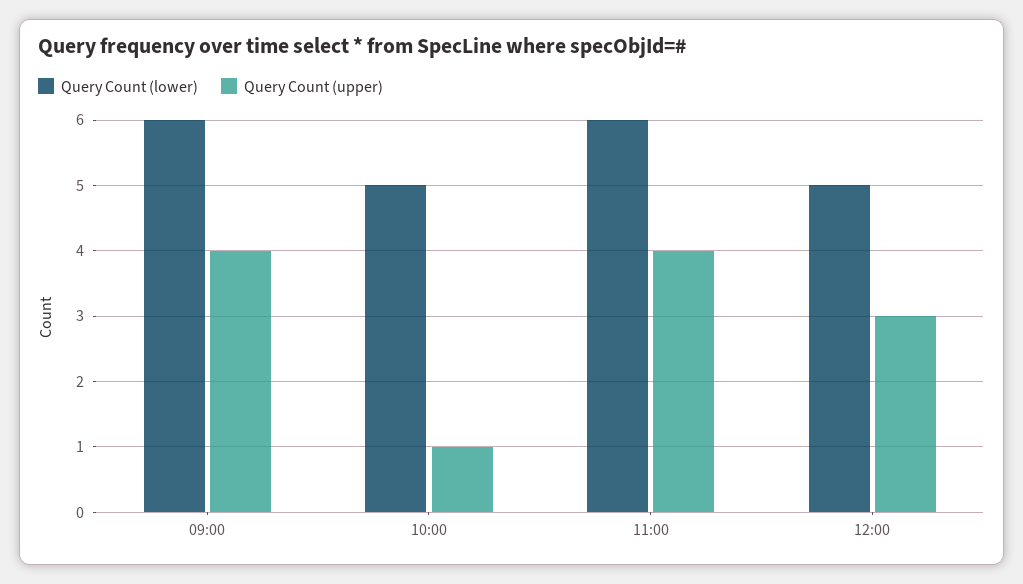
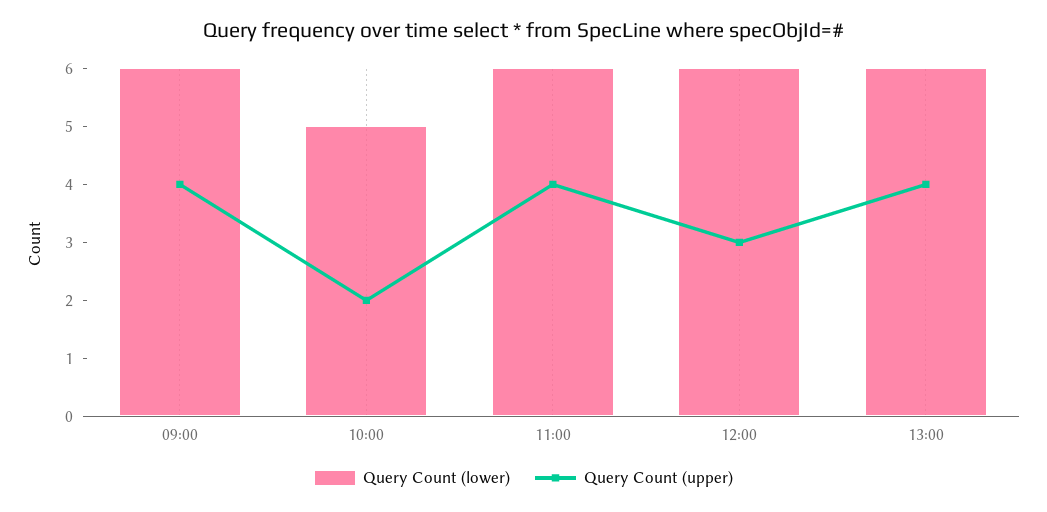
Query Count (upper), 10:00: 1 -> 2
Query Count (lower), 12:00: 5 -> 6
Query Count (lower), 13:00: none -> 6
Query Count (upper), 13:00: none -> 4

